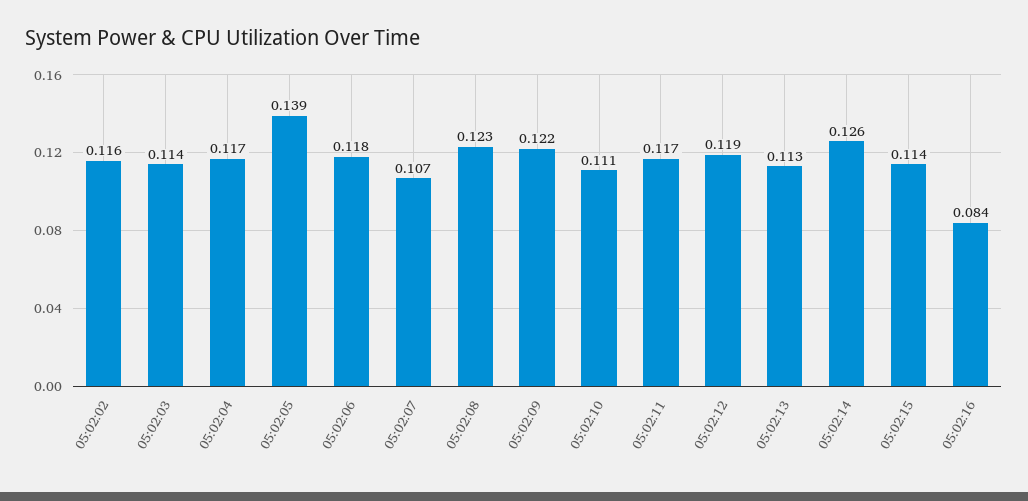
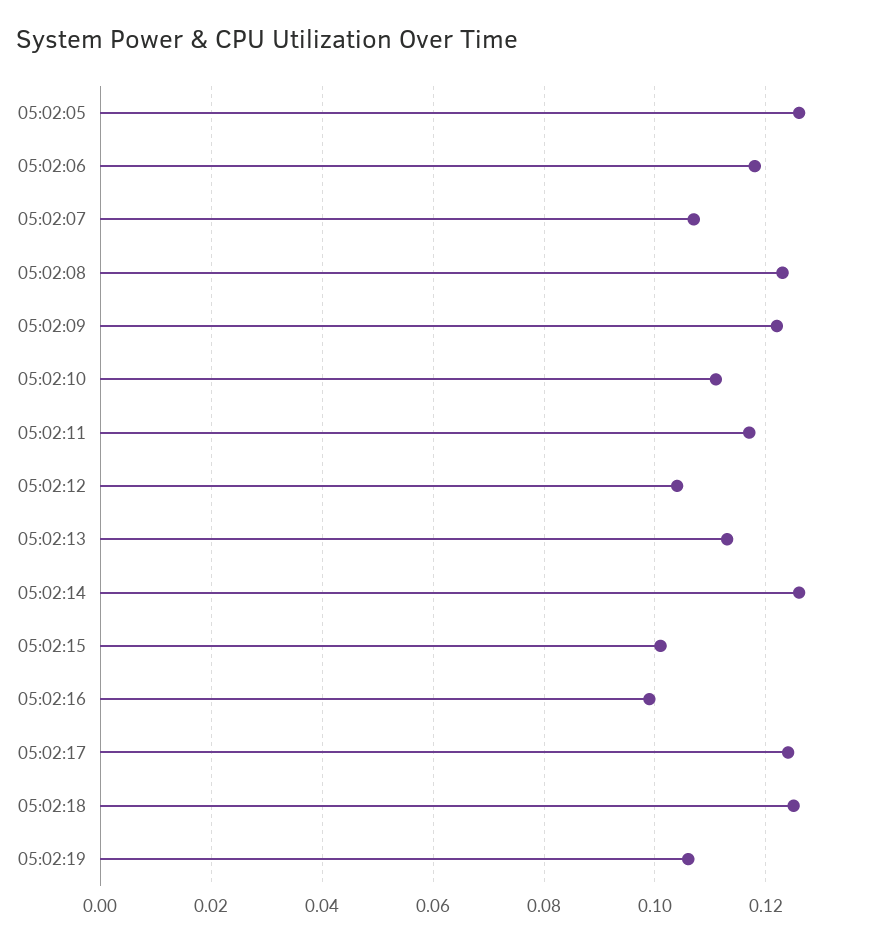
05:02:02: 0.116 -> none
05:02:03: 0.114 -> none
05:02:04: 0.117 -> none
05:02:05: 0.139 -> 0.125
05:02:12: 0.119 -> 0.105
05:02:15: 0.114 -> 0.1
05:02:16: 0.084 -> 0.1
05:02:17: none -> 0.125
05:02:18: none -> 0.125
05:02:19: none -> 0.105

